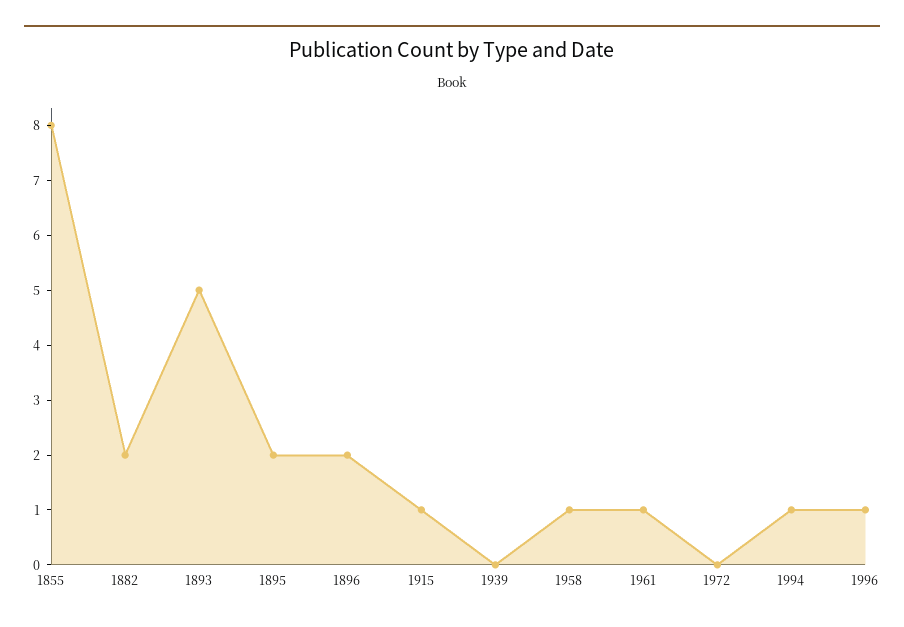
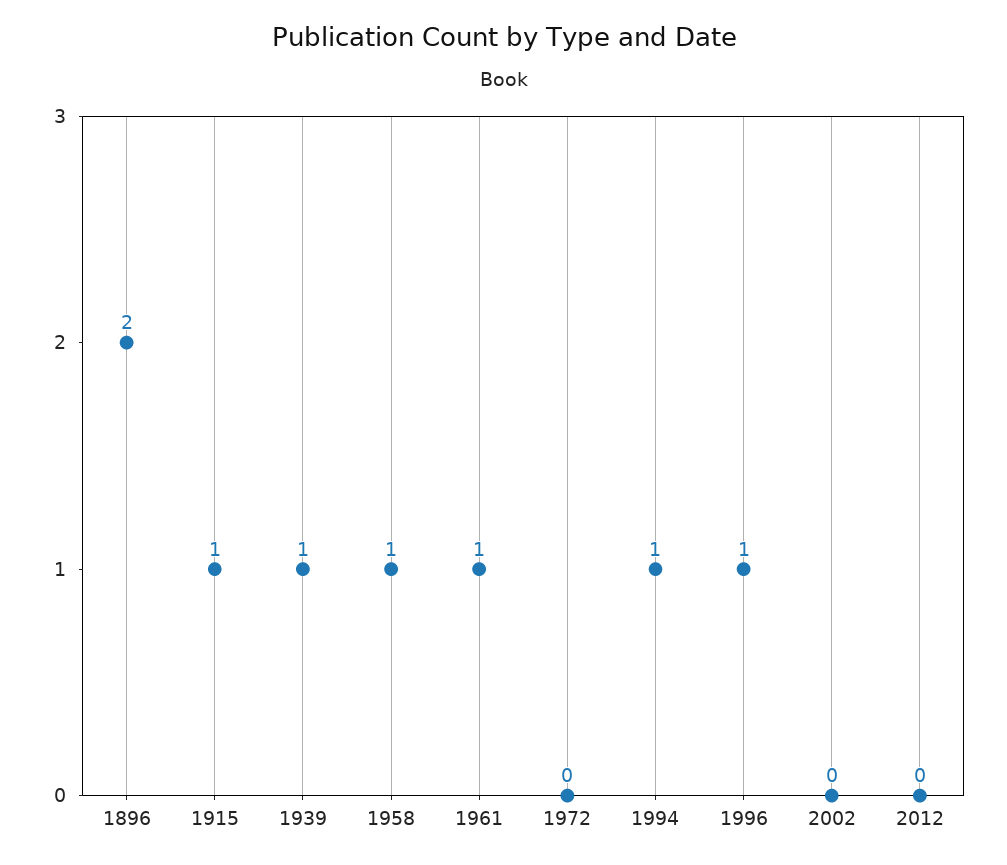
1855: 8 -> none
1882: 2 -> none
1893: 5 -> none
1895: 2 -> none
1939: 0 -> 1
2002: none -> 0
2012: none -> 0

